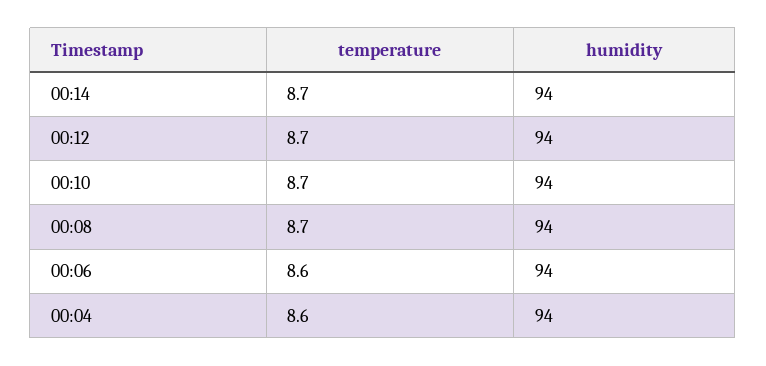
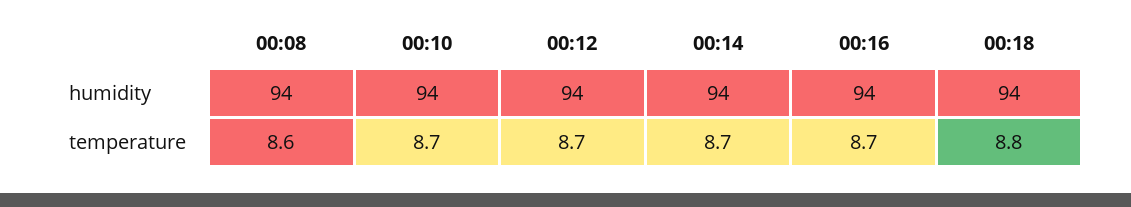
temperature, 00:08: 8.7 -> 8.6
temperature, 00:06: 8.6 -> none
humidity, 00:06: 94 -> none
temperature, 00:04: 8.6 -> none
humidity, 00:04: 94 -> none
humidity, 00:16: none -> 94
humidity, 00:18: none -> 94
temperature, 00:16: none -> 8.7
temperature, 00:18: none -> 8.8

